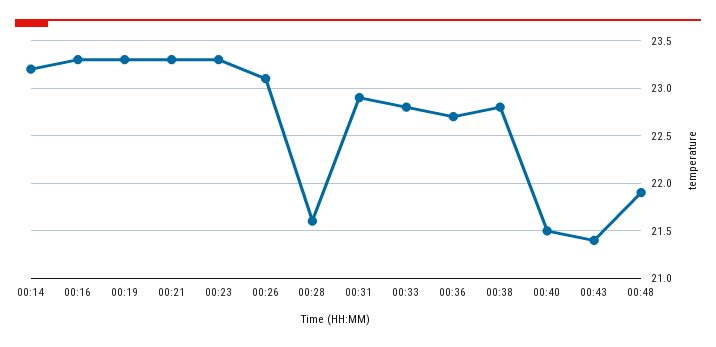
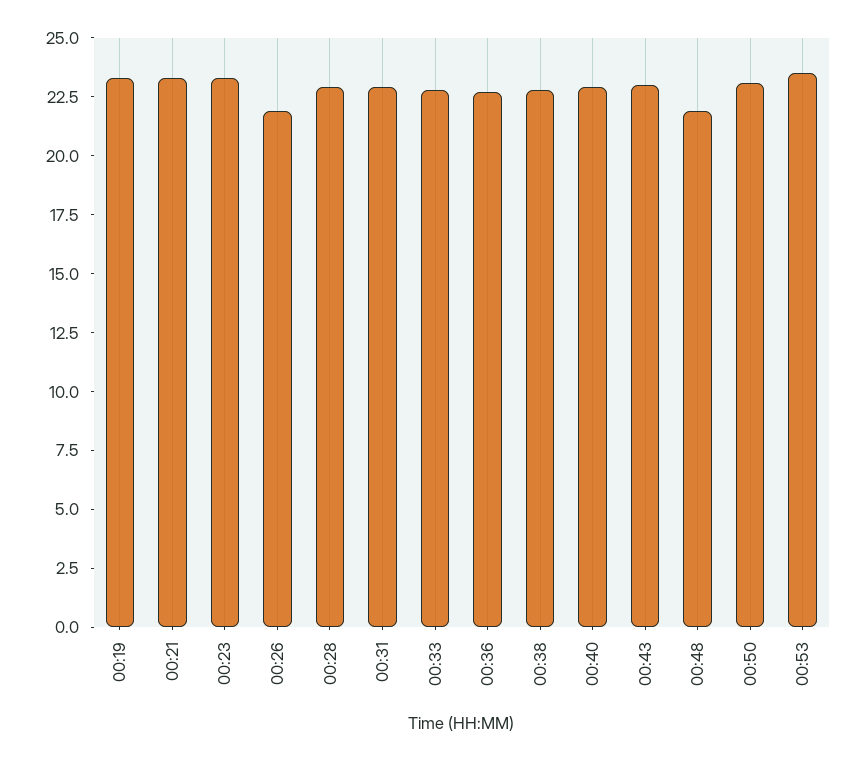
00:14: 23.2 -> none
00:16: 23.3 -> none
00:26: 23.1 -> 22
00:28: 21.6 -> 23
00:40: 21.5 -> 23
00:43: 21.4 -> 23
00:50: none -> 23
00:53: none -> 23.5

